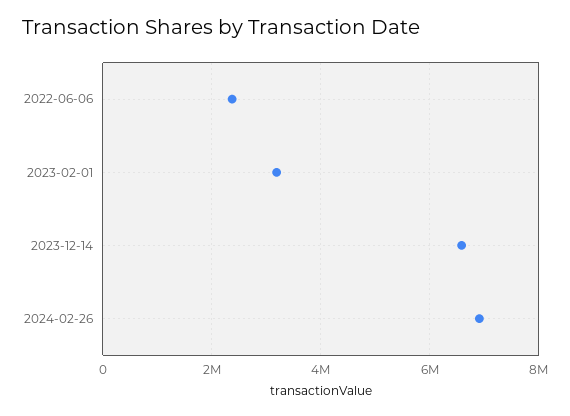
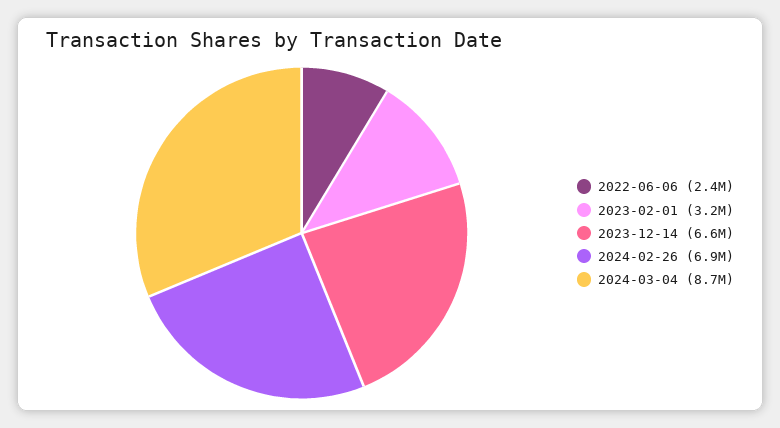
2024-03-04: none -> 8700000

